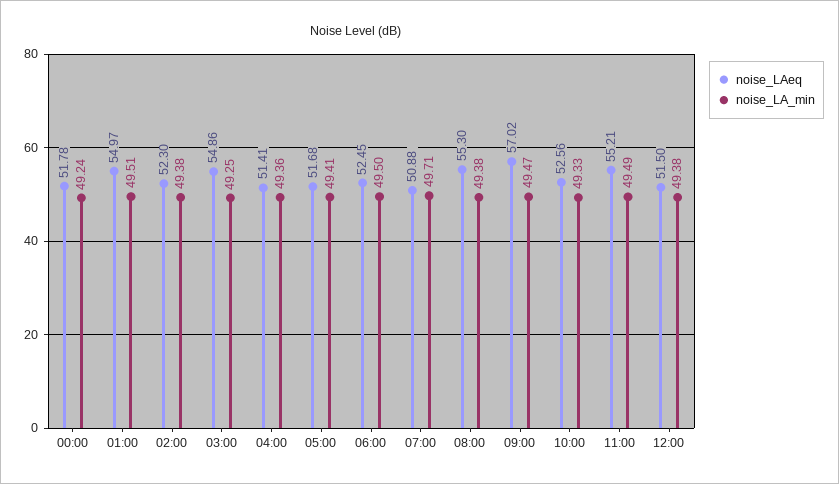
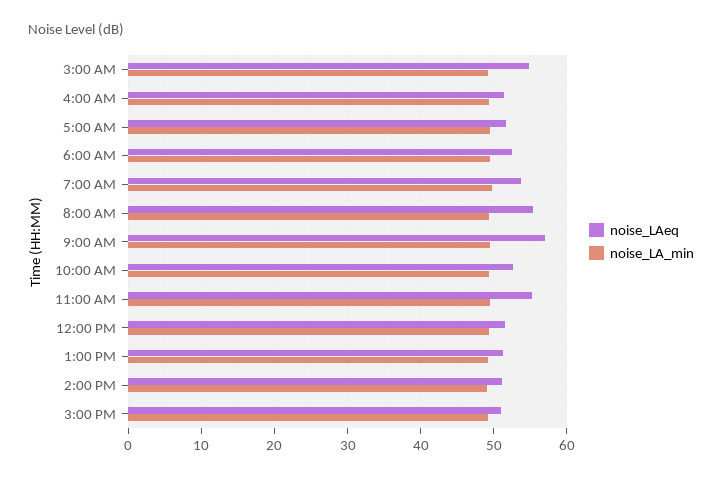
noise_LAeq, 00:00: 51.78 -> none
noise_LA_min, 00:00: 49.24 -> none
noise_LAeq, 01:00: 54.97 -> none
noise_LA_min, 01:00: 49.51 -> none
noise_LAeq, 02:00: 52.3 -> none
noise_LA_min, 02:00: 49.38 -> none
noise_LAeq, 07:00: 50.88 -> 54
noise_LAeq, 1:00 PM: none -> 51
noise_LA_min, 1:00 PM: none -> 49
noise_LAeq, 2:00 PM: none -> 51
noise_LA_min, 2:00 PM: none -> 49
noise_LAeq, 3:00 PM: none -> 51
noise_LA_min, 3:00 PM: none -> 49

